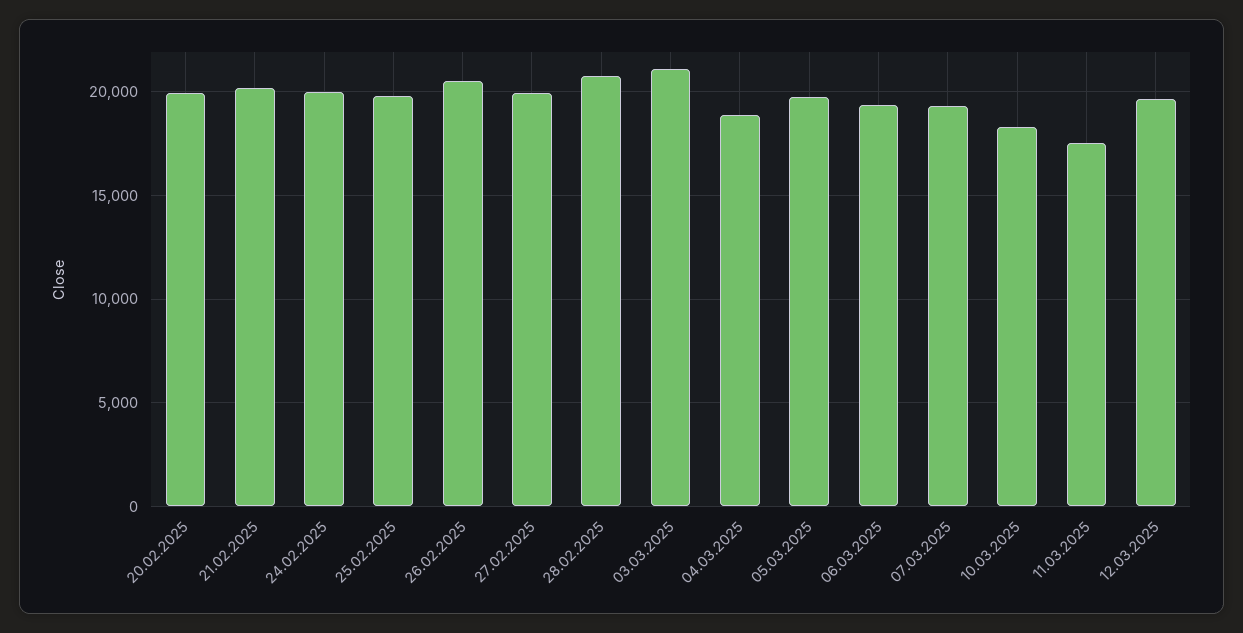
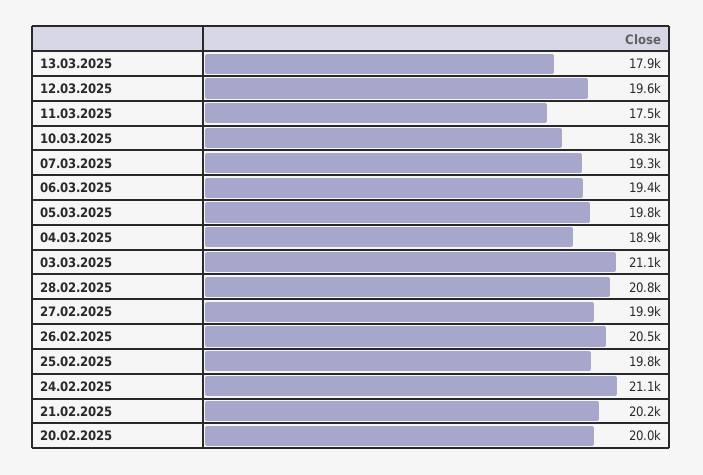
24.02.2025: 20000 -> 21100
13.03.2025: none -> 17900

